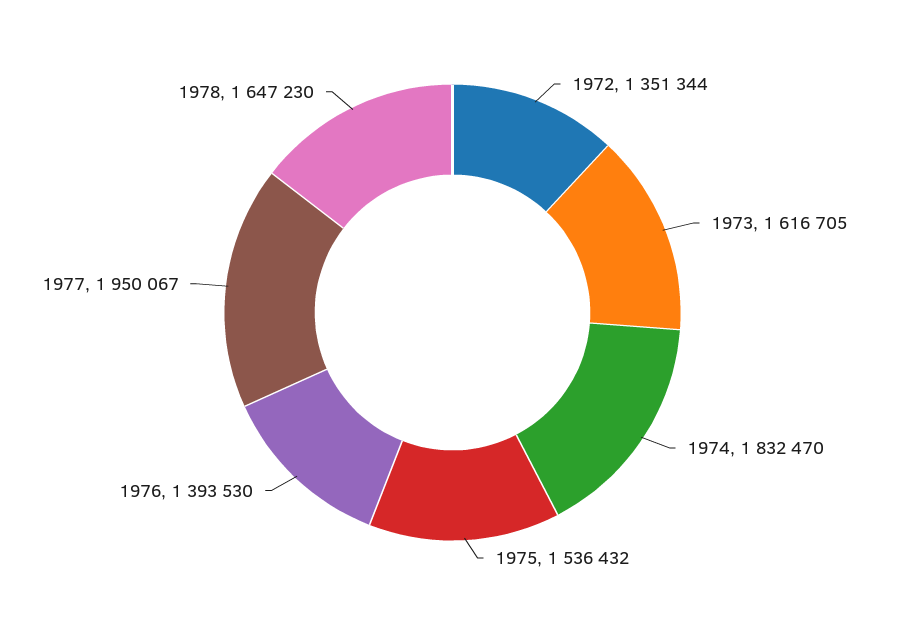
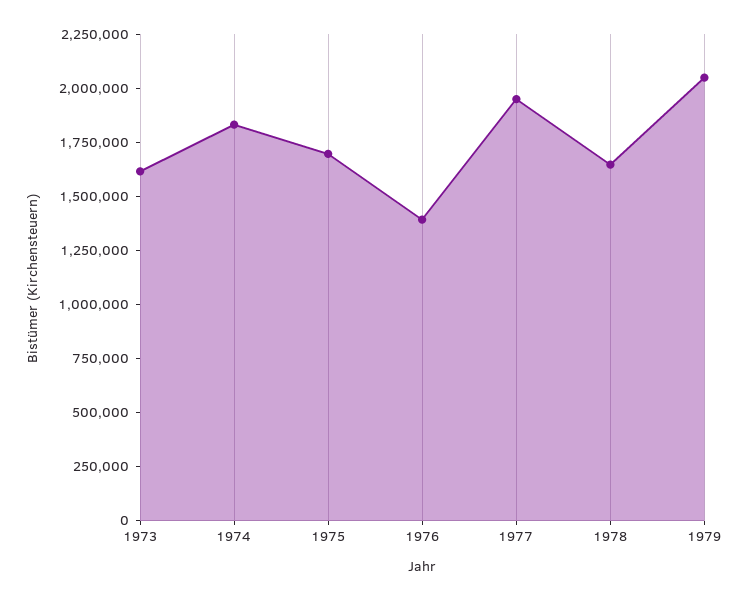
1972: 1351344 -> none
1975: 1536432 -> 1700000
1979: none -> 2050000

